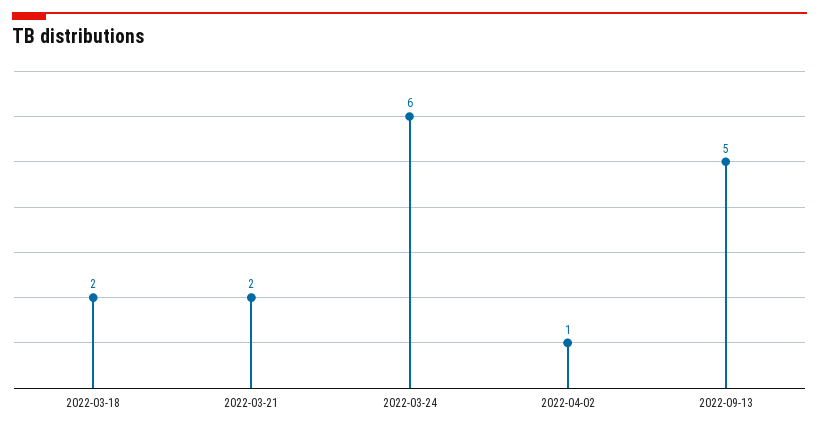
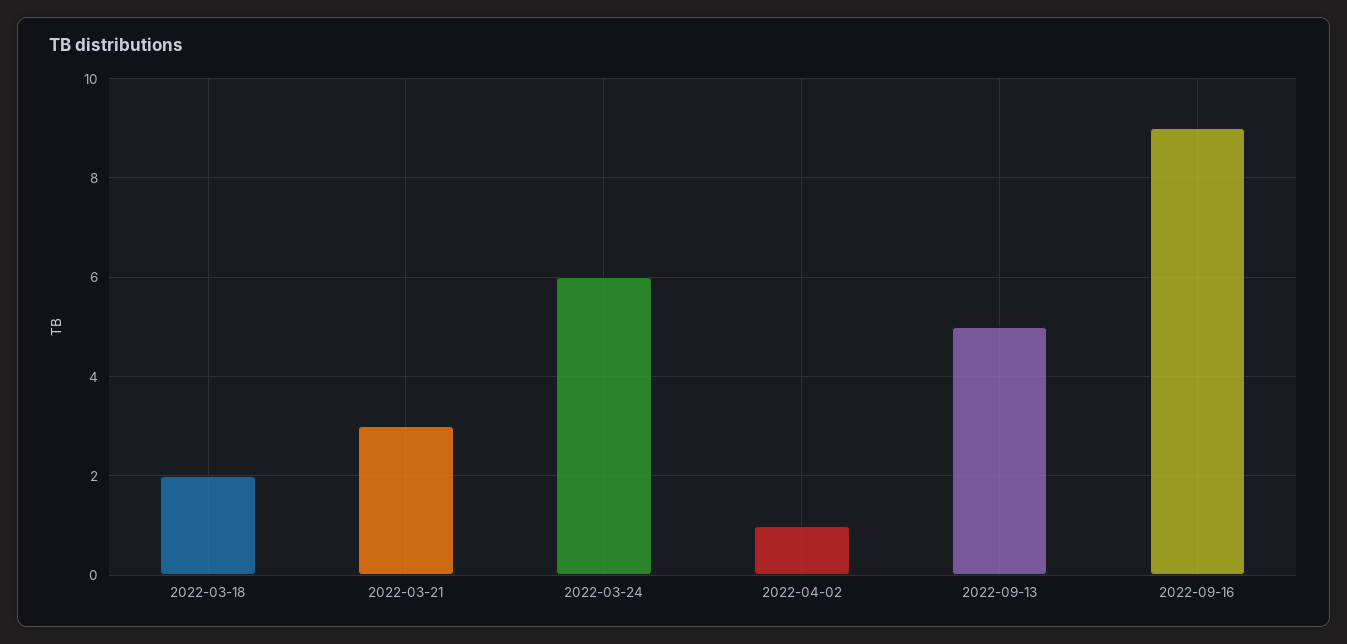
2022-03-21: 2 -> 3
2022-09-16: none -> 9

